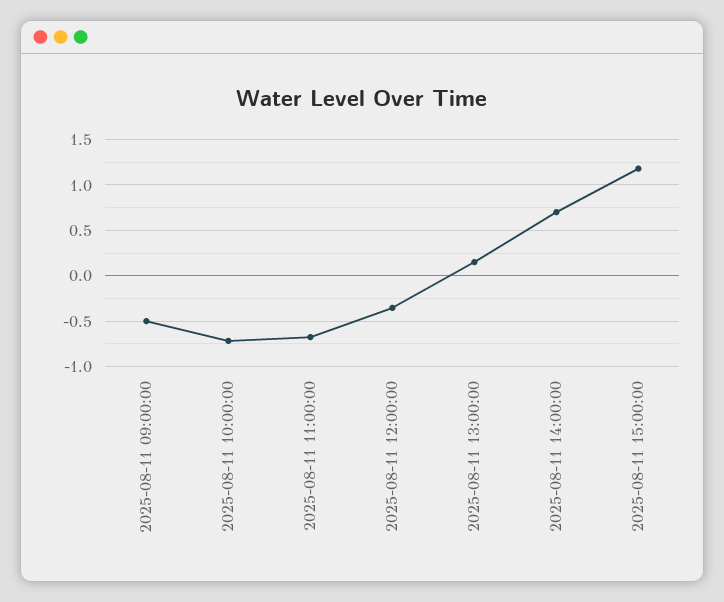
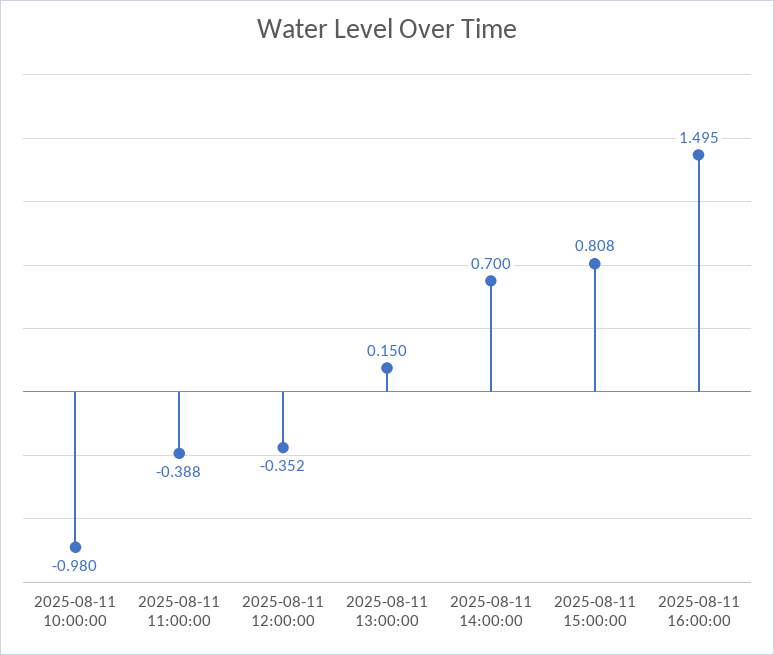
2025-08-11 09:00:00: -0.5 -> none
2025-08-11 10:00:00: -0.7 -> -0.98
2025-08-11 11:00:00: -0.7 -> -0.388
2025-08-11 15:00:00: 1.2 -> 0.808
2025-08-11 16:00:00: none -> 1.495

